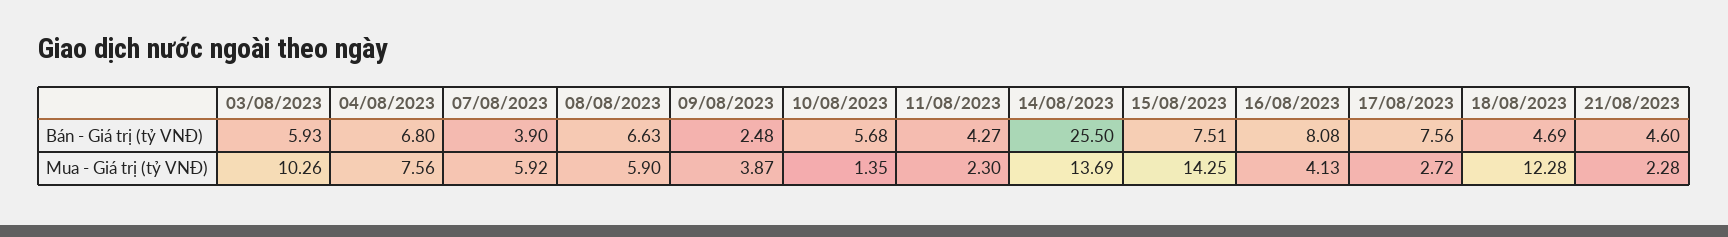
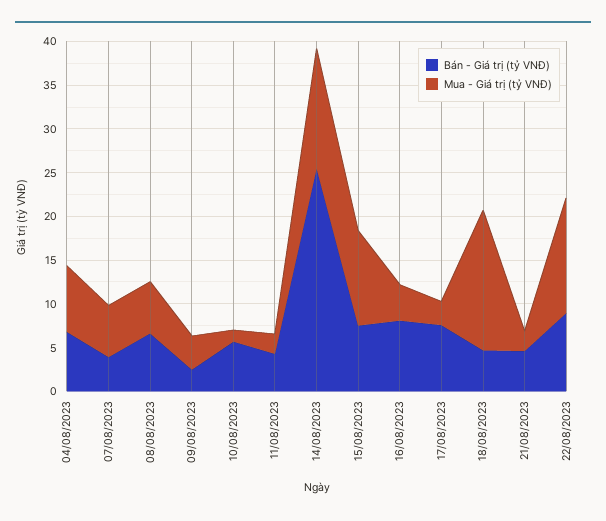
Bán - Giá trị (tỷ VNĐ), 03/08/2023: 5.93 -> none
Mua - Giá trị (tỷ VNĐ), 03/08/2023: 10.26 -> none
Mua - Giá trị (tỷ VNĐ), 15/08/2023: 14.25 -> 11
Mua - Giá trị (tỷ VNĐ), 18/08/2023: 12.28 -> 16
Bán - Giá trị (tỷ VNĐ), 22/08/2023: none -> 9
Mua - Giá trị (tỷ VNĐ), 22/08/2023: none -> 13

